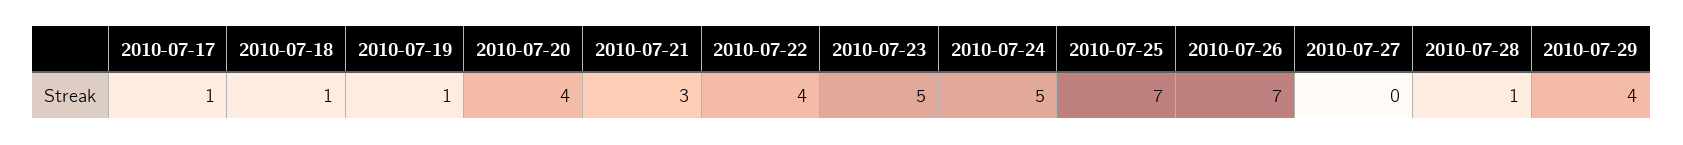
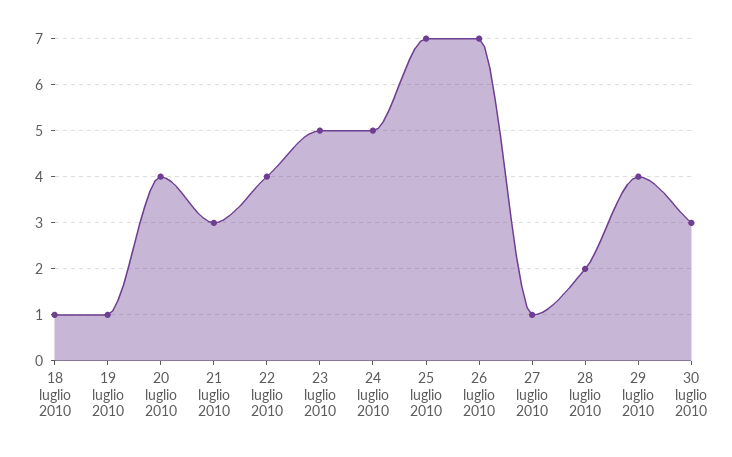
2010-07-17: 1 -> none
2010-07-27: 0 -> 1
2010-07-28: 1 -> 2
30 luglio 2010: none -> 3

